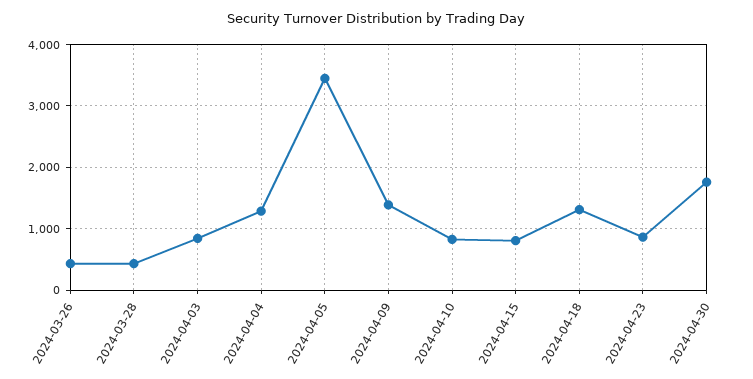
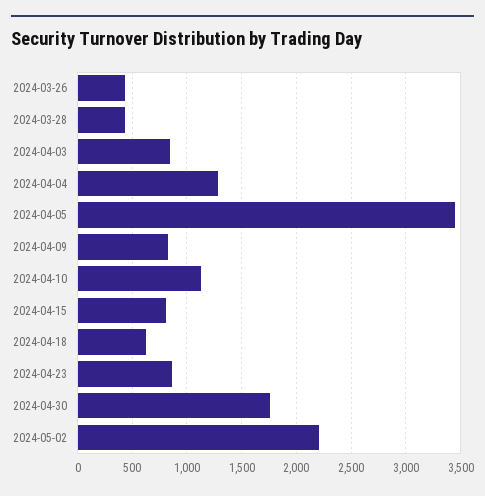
2024-04-09: 1400 -> 800
2024-04-10: 800 -> 1100
2024-04-18: 1300 -> 600
2024-05-02: none -> 2200

